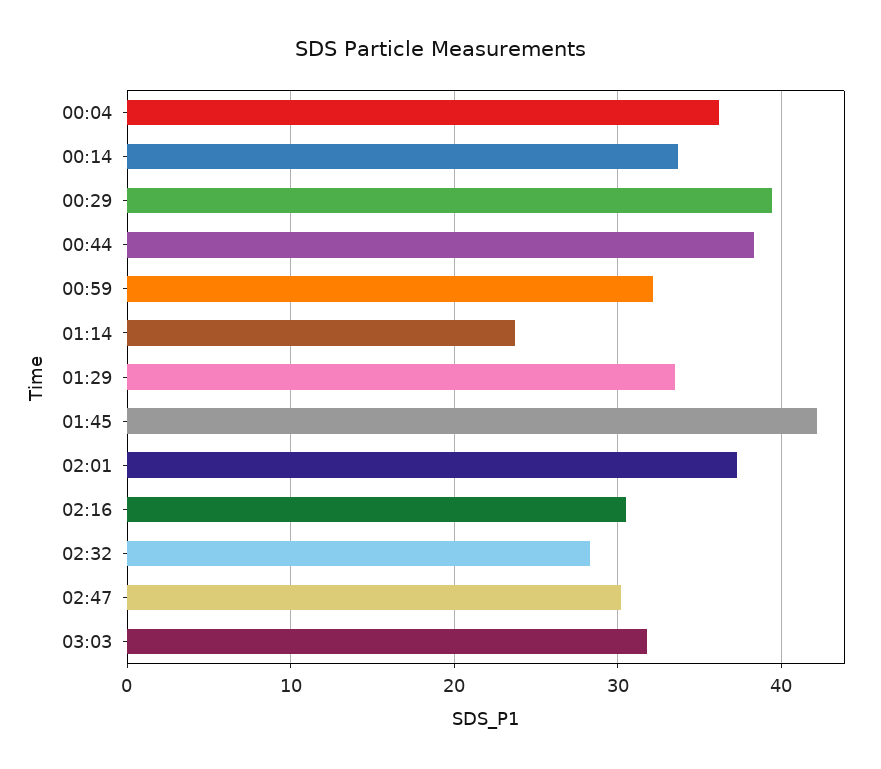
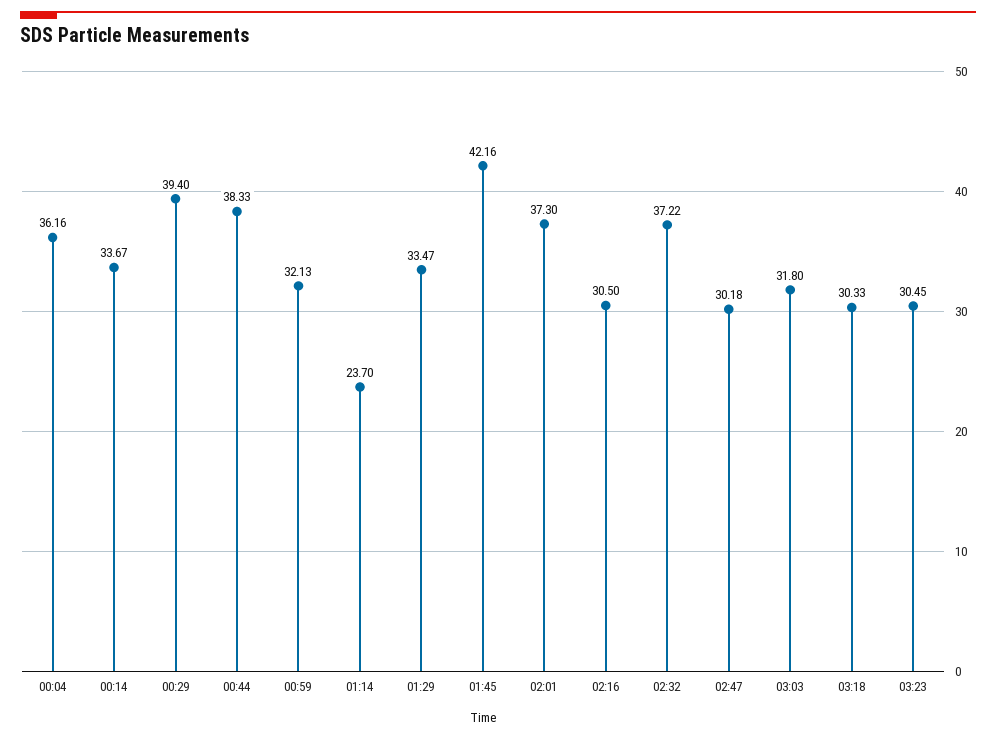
02:32: 28 -> 37.22
03:18: none -> 30.33
03:23: none -> 30.45

